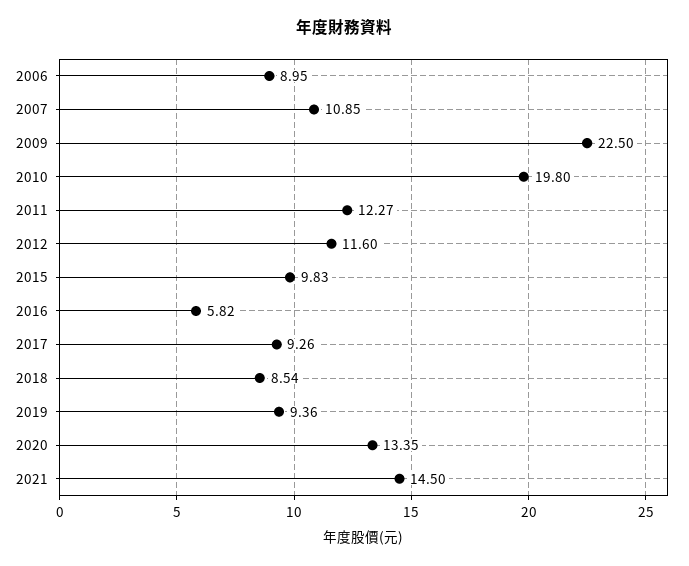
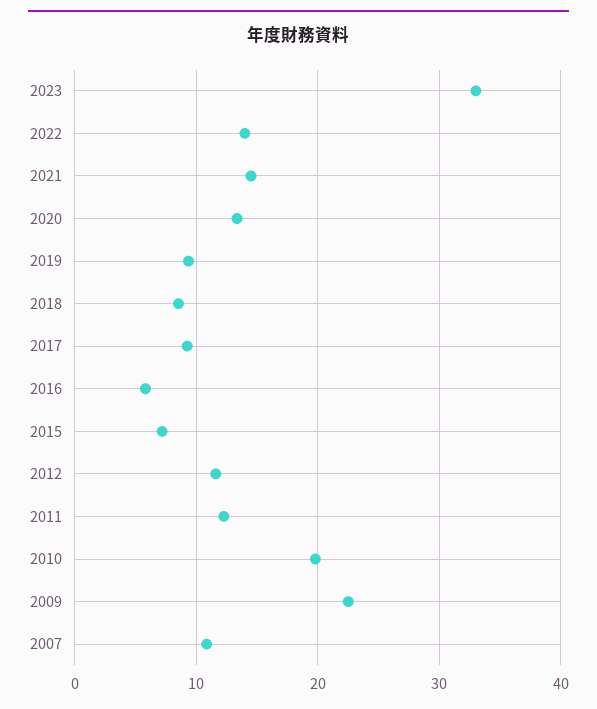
2006: 8.95 -> none
2015: 9.83 -> 7
2023: none -> 33
2022: none -> 14

